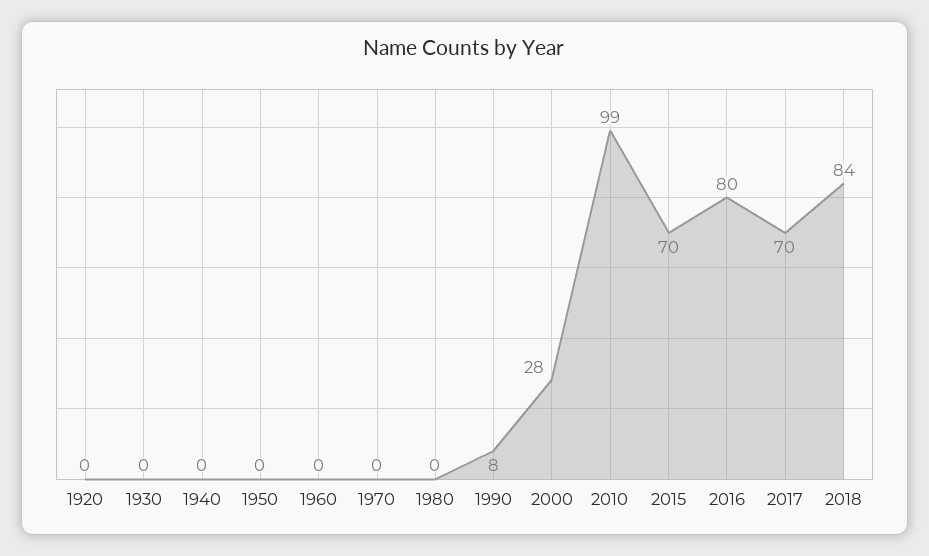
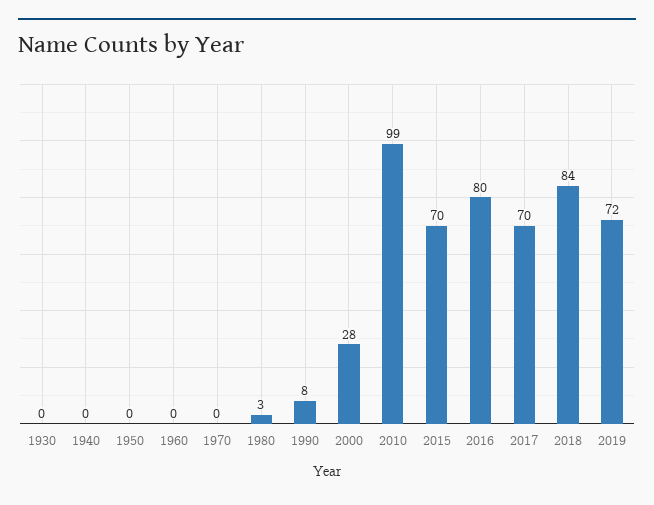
1920: 0 -> none
1980: 0 -> 3
2019: none -> 72

